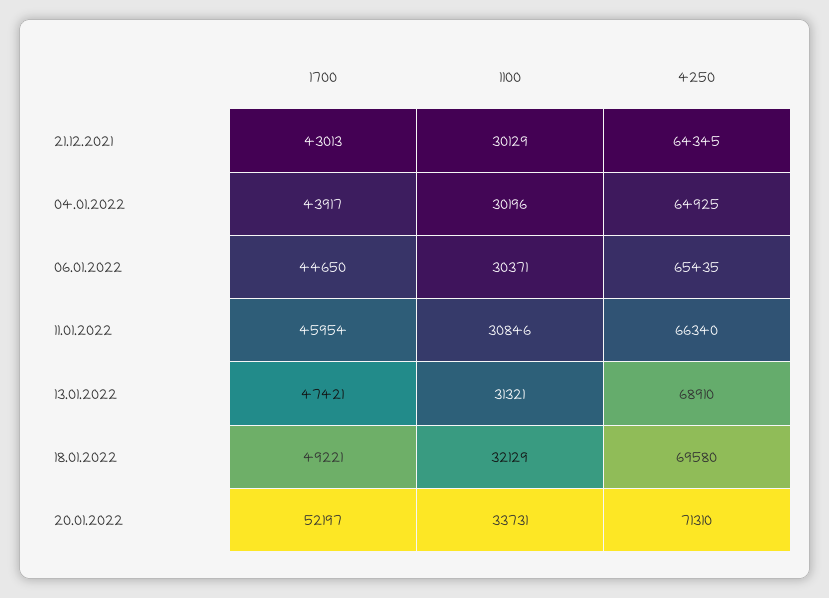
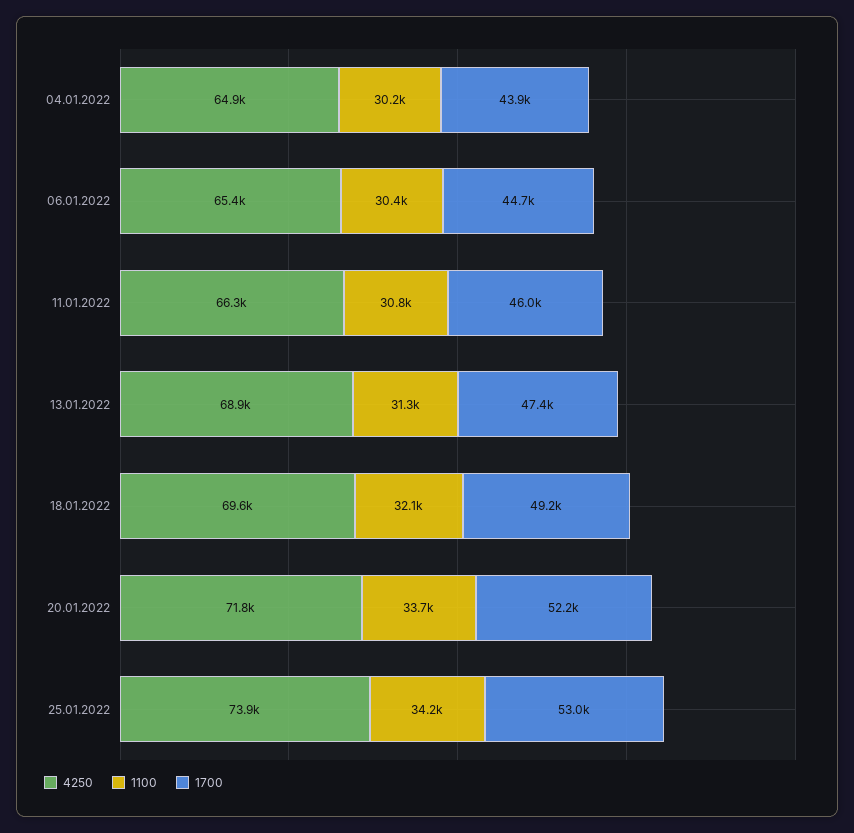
1700, 21.12.2021: 43013 -> none
1100, 21.12.2021: 30129 -> none
4250, 21.12.2021: 64345 -> none
4250, 20.01.2022: 71310 -> 71800
4250, 25.01.2022: none -> 73900
1100, 25.01.2022: none -> 34200
1700, 25.01.2022: none -> 53000

